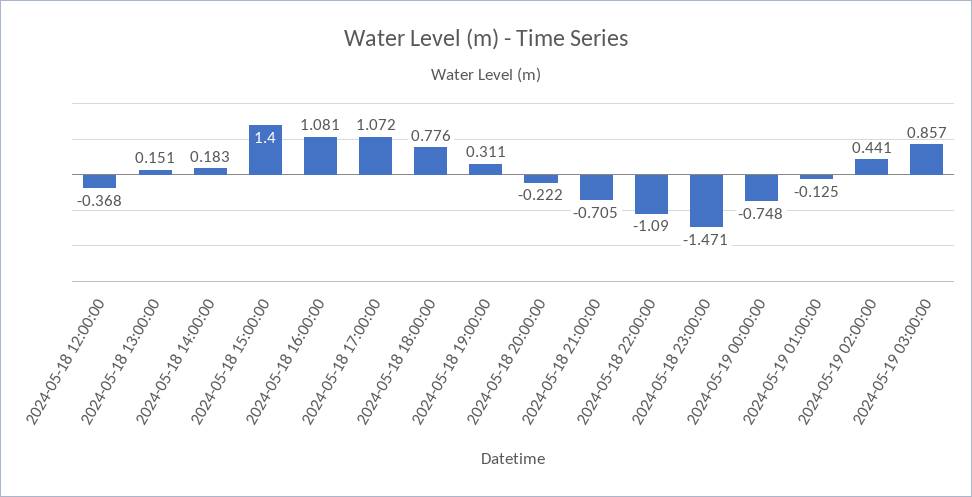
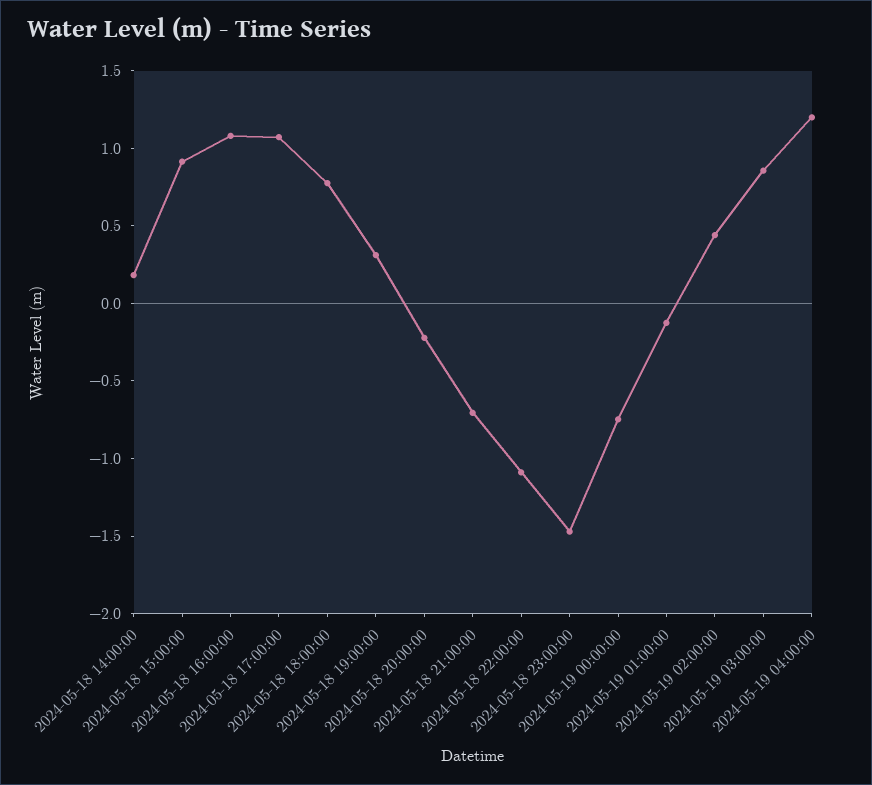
2024-05-18 12:00:00: -0.368 -> none
2024-05-18 13:00:00: 0.151 -> none
2024-05-18 15:00:00: 1.4 -> 0.9
2024-05-19 04:00:00: none -> 1.2

